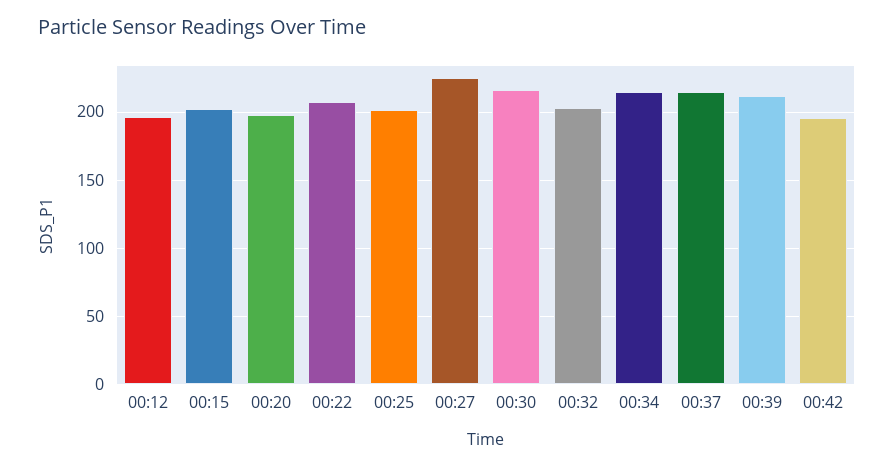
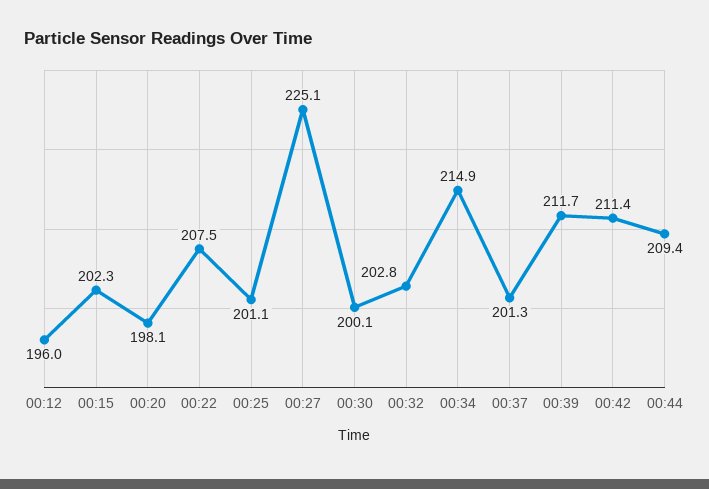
00:30: 215 -> 200.1
00:37: 215 -> 201.3
00:42: 195 -> 211.4
00:44: none -> 209.4

